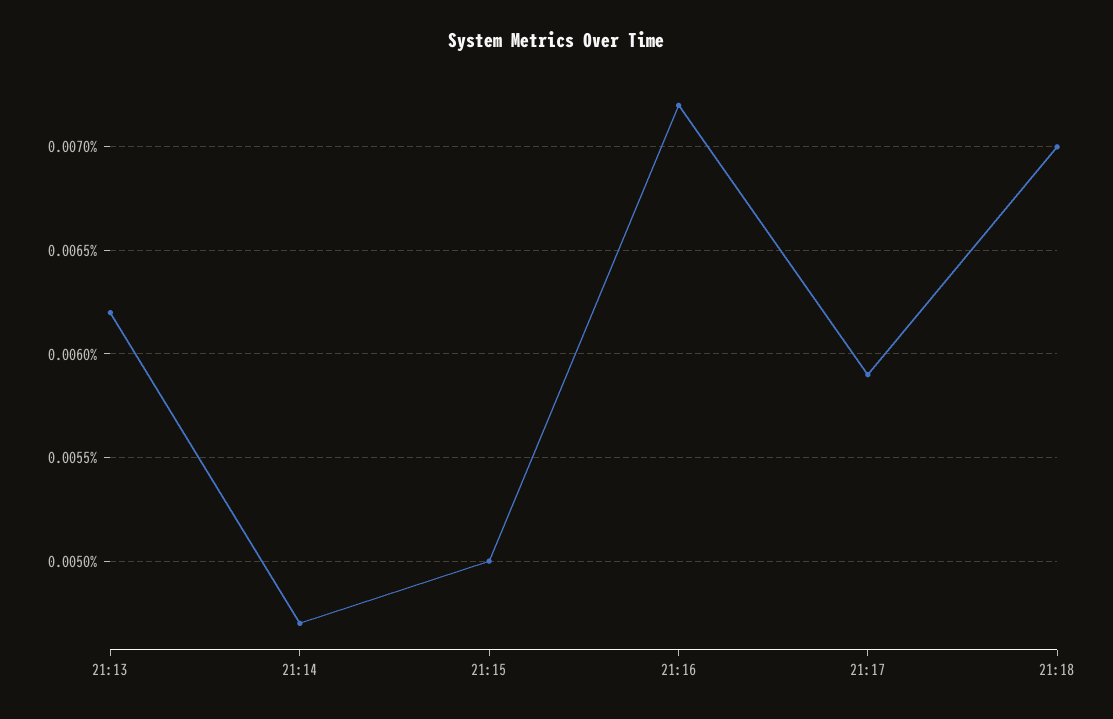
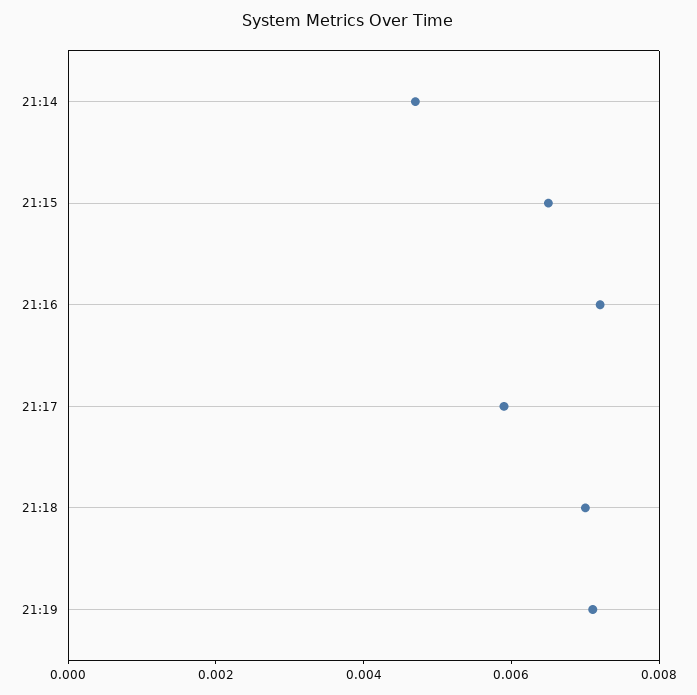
21:13: 0.0062 -> none
21:15: 0.005 -> 0.0065
21:19: none -> 0.007

